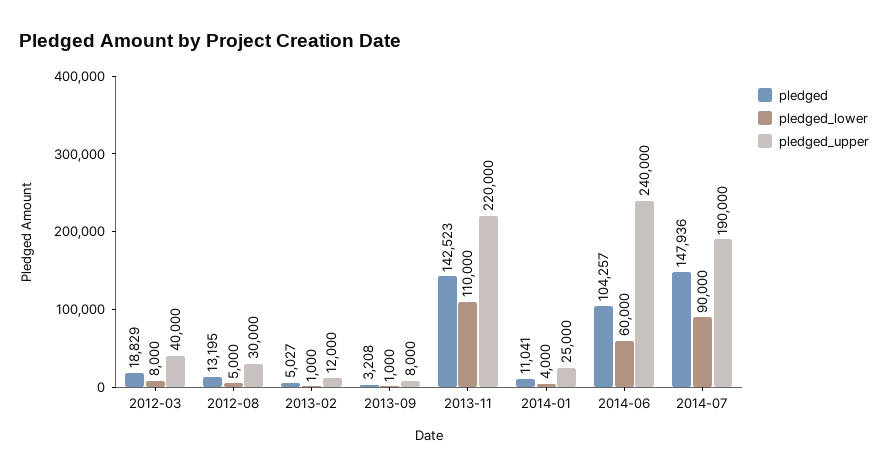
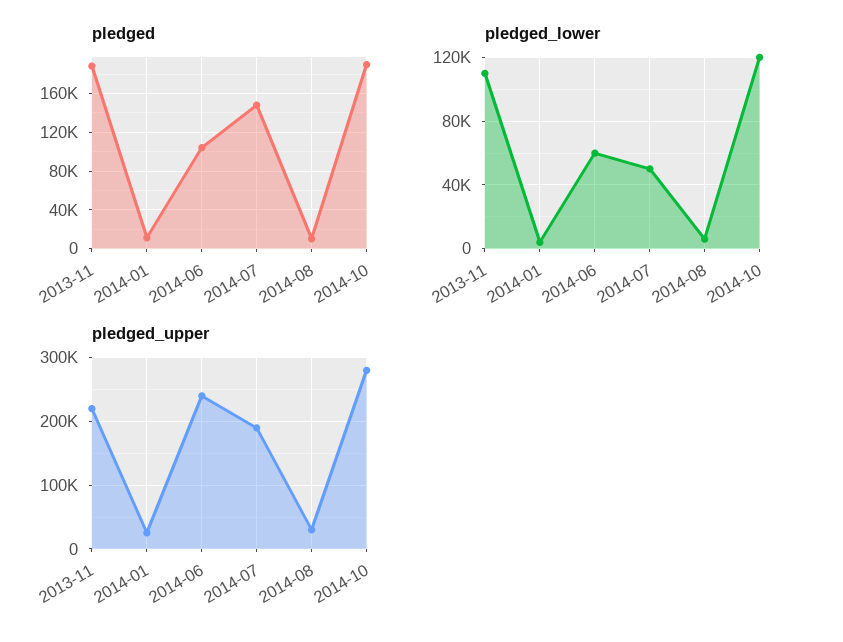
pledged, 2012-03: 18829 -> none
pledged_lower, 2012-03: 8000 -> none
pledged_upper, 2012-03: 40000 -> none
pledged, 2012-08: 13195 -> none
pledged_lower, 2012-08: 5000 -> none
pledged_upper, 2012-08: 30000 -> none
pledged, 2013-02: 5027 -> none
pledged_lower, 2013-02: 1000 -> none
pledged_upper, 2013-02: 12000 -> none
pledged, 2013-09: 3208 -> none
pledged_lower, 2013-09: 1000 -> none
pledged_upper, 2013-09: 8000 -> none
pledged, 2013-11: 142523 -> 190000
pledged_lower, 2014-07: 90000 -> 50000
pledged, 2014-08: none -> 10000
pledged, 2014-10: none -> 190000
pledged_lower, 2014-08: none -> 5000
pledged_lower, 2014-10: none -> 120000
pledged_upper, 2014-08: none -> 30000
pledged_upper, 2014-10: none -> 280000

